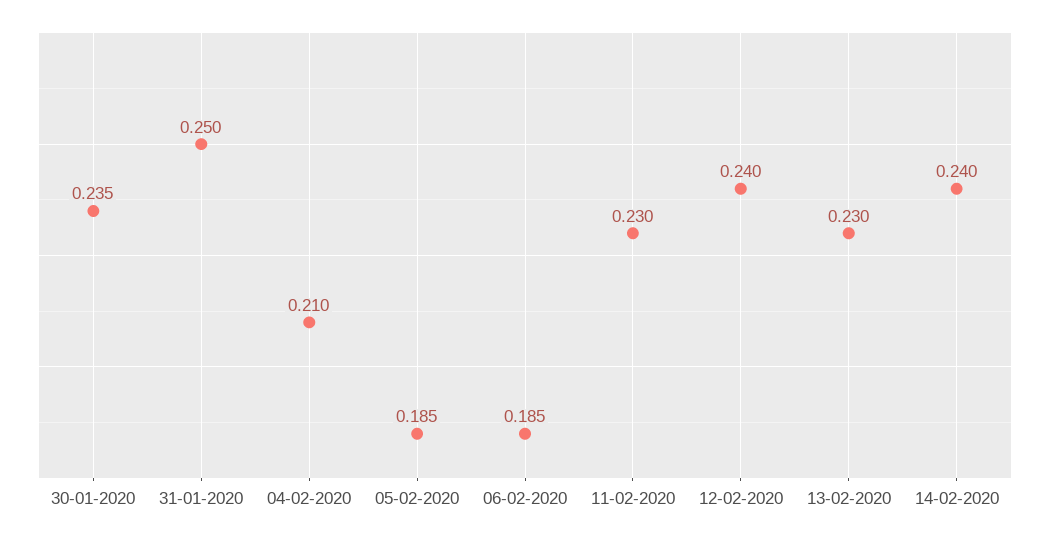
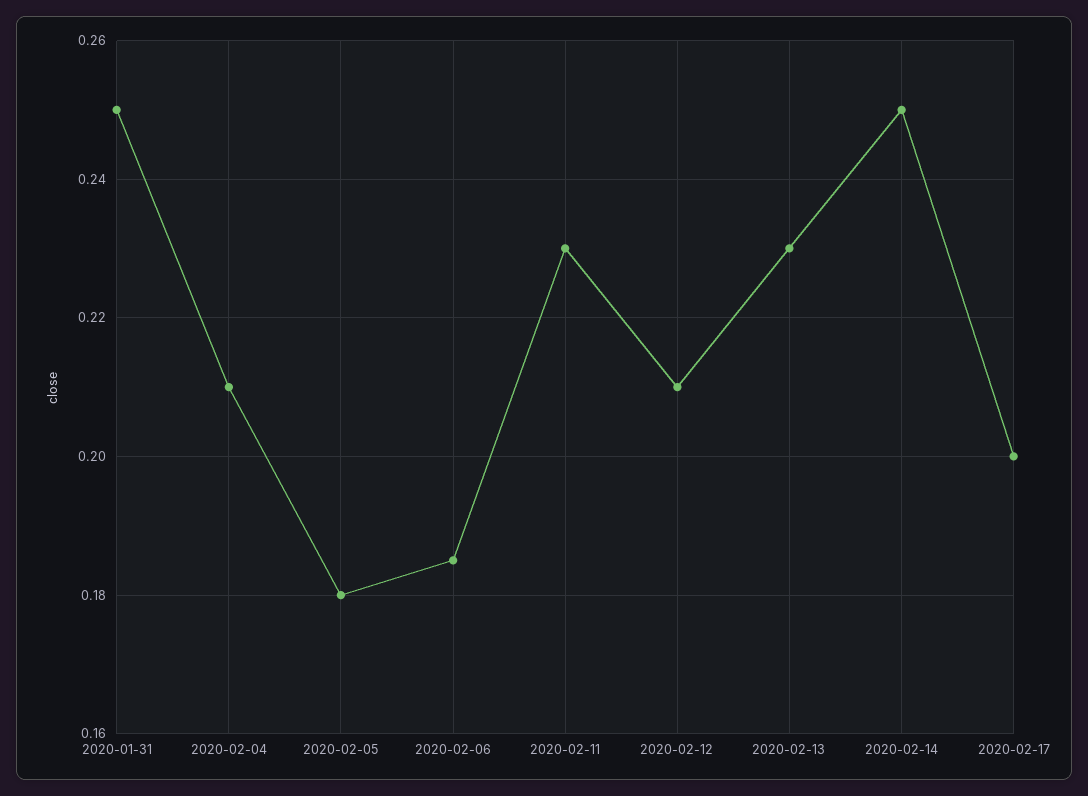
30-01-2020: 0.235 -> none
05-02-2020: 0.185 -> 0.18
12-02-2020: 0.24 -> 0.21
14-02-2020: 0.24 -> 0.25
2020-02-17: none -> 0.2

